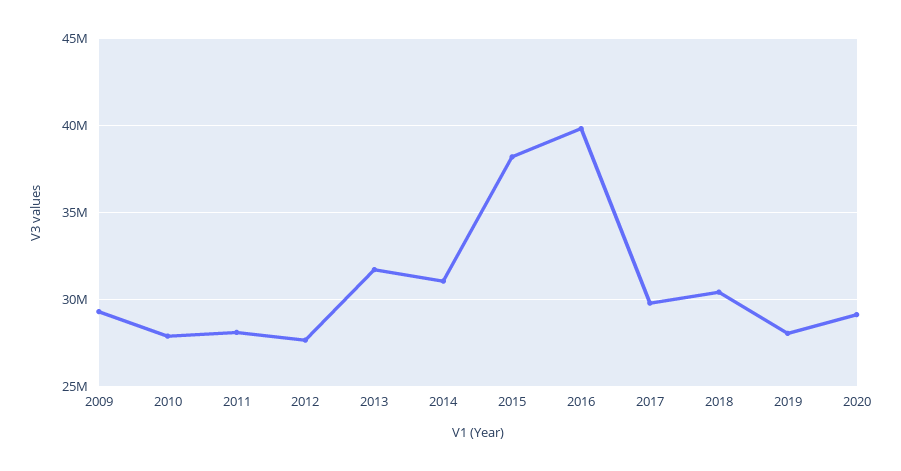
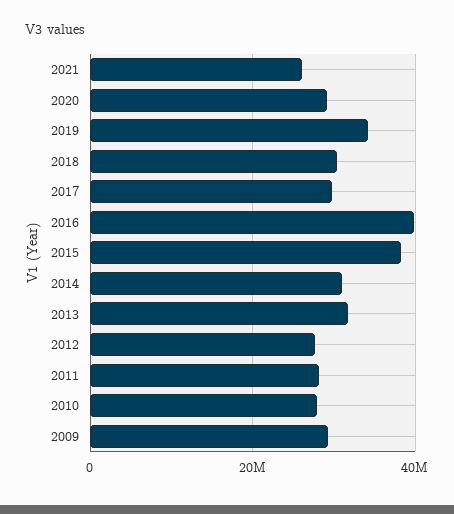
2019: 28000000 -> 34000000
2021: none -> 26000000

